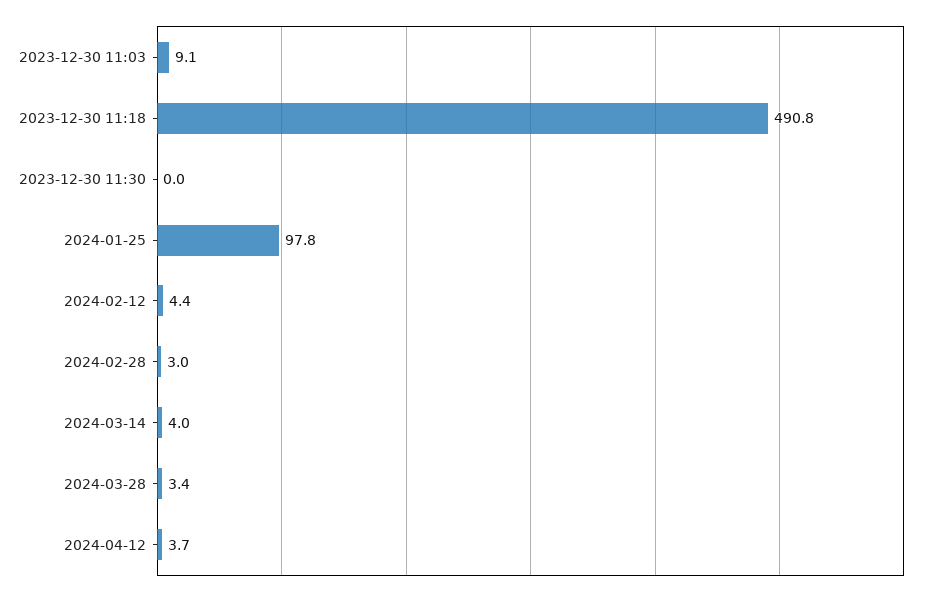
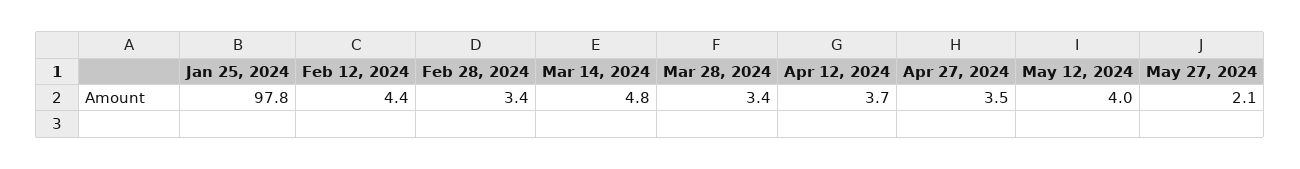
2023-12-30 11:03: 9.1 -> none
2023-12-30 11:18: 490.8 -> none
2023-12-30 11:30: 0 -> none
2024-02-28: 3 -> 3.4
2024-03-14: 4 -> 4.8
Apr 27, 2024: none -> 3.5
May 12, 2024: none -> 4
May 27, 2024: none -> 2.1

